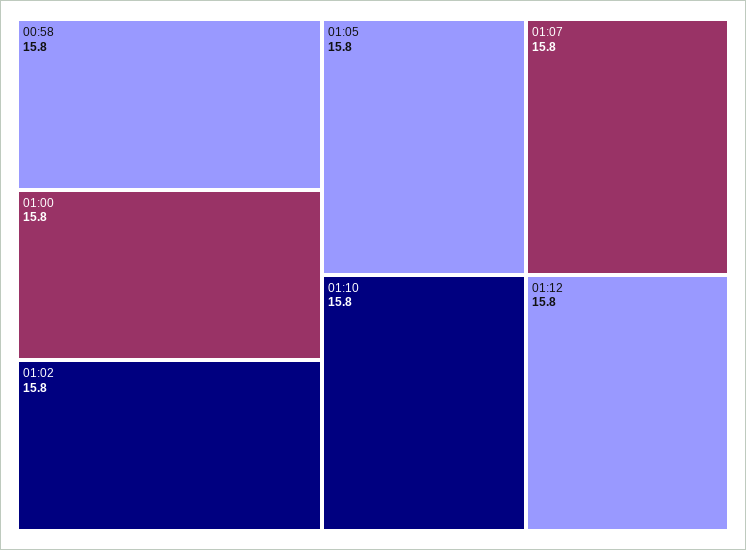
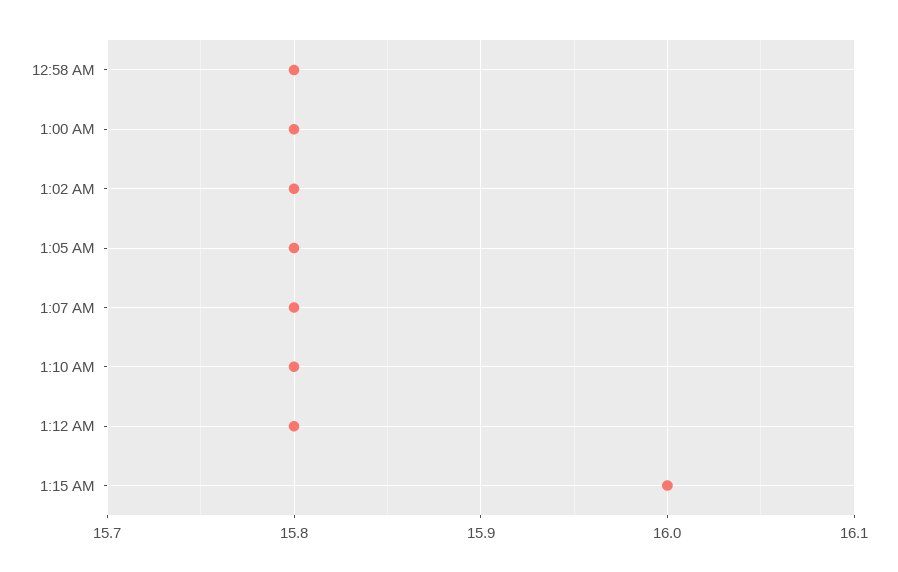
1:15 AM: none -> 16

